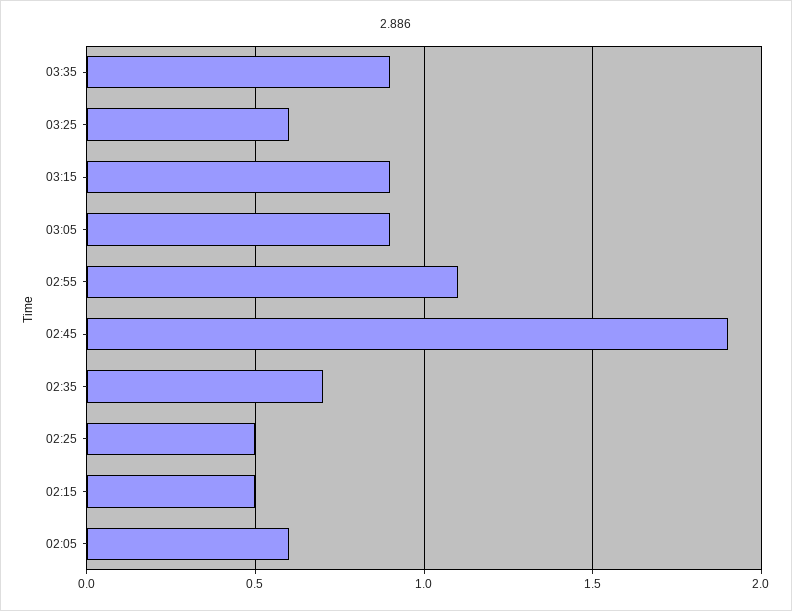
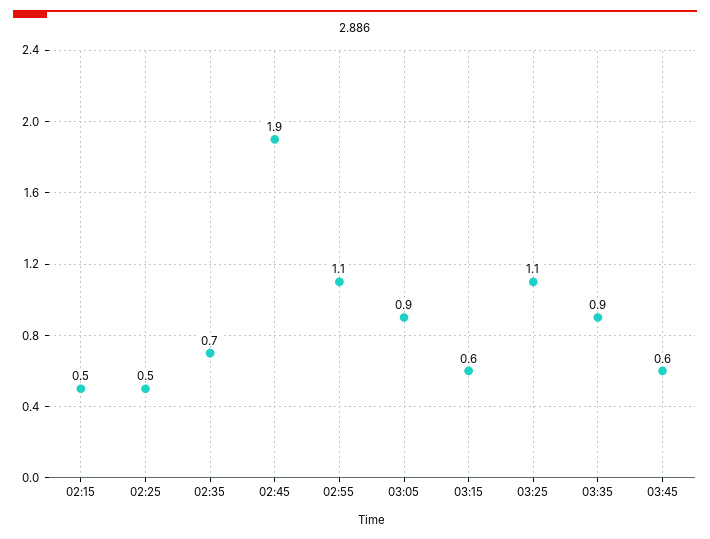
03:25: 0.6 -> 1.1
03:15: 0.9 -> 0.6
02:05: 0.6 -> none
03:45: none -> 0.6

